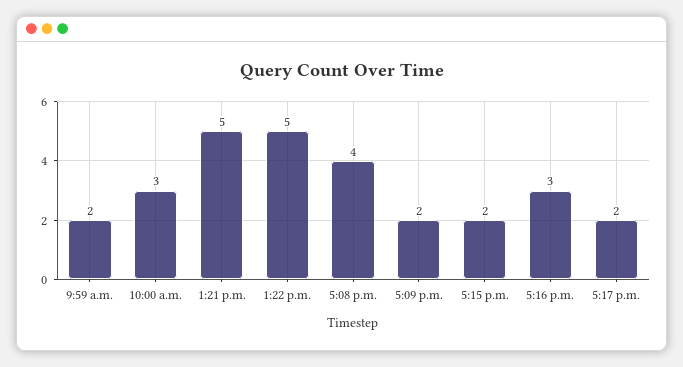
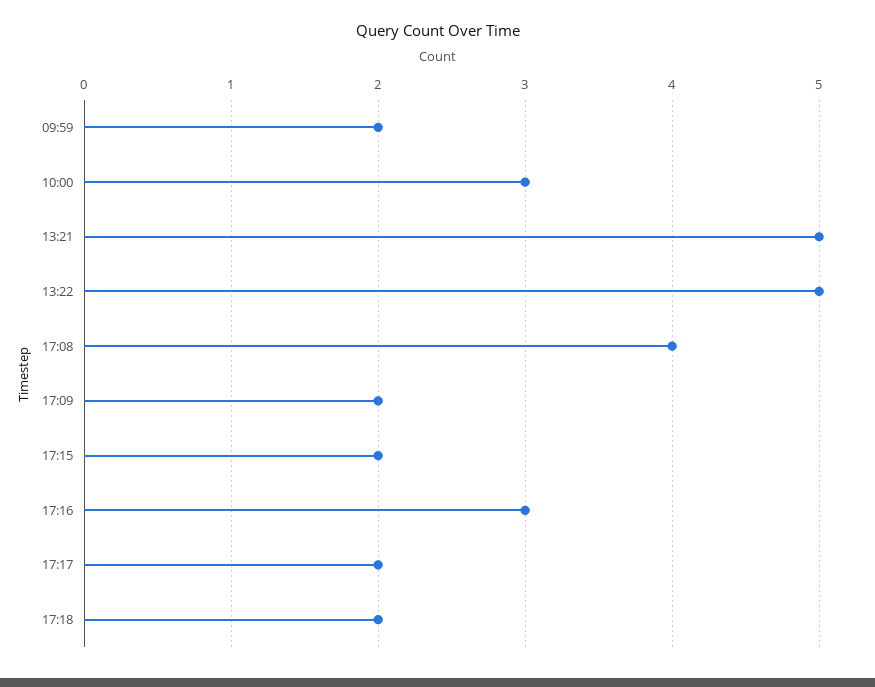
17:18: none -> 2

